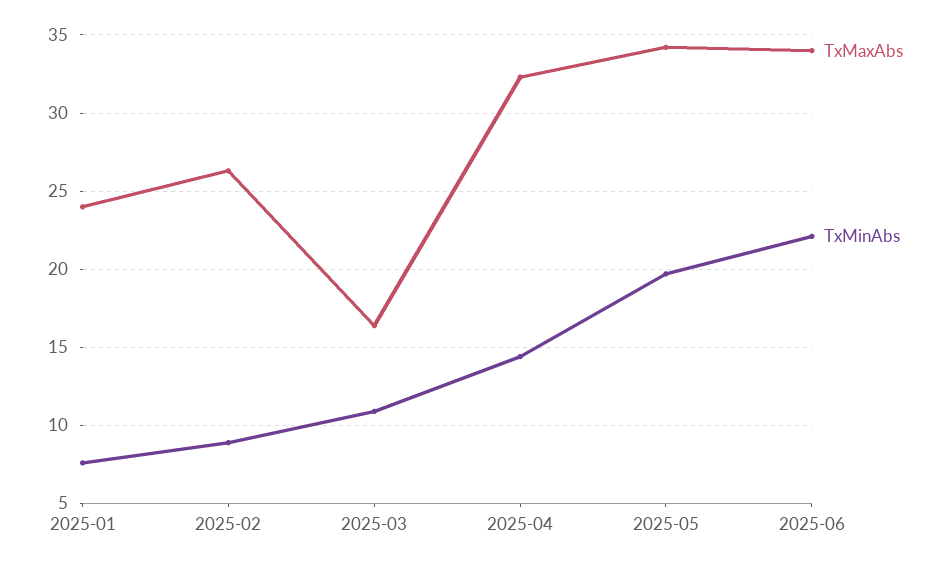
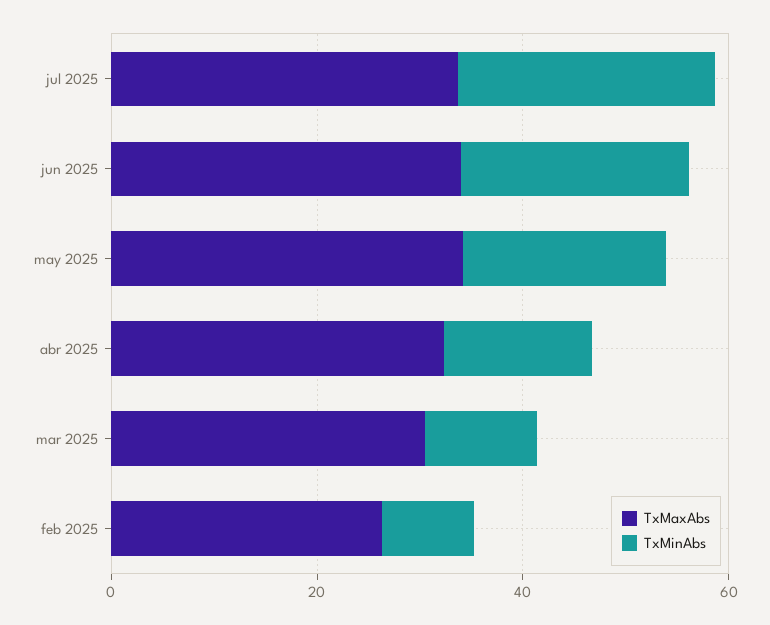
TxMaxAbs, 2025-01: 24 -> none
TxMinAbs, 2025-01: 7.5 -> none
TxMaxAbs, 2025-03: 16.5 -> 30
TxMaxAbs, jul 2025: none -> 35
TxMinAbs, jul 2025: none -> 25

